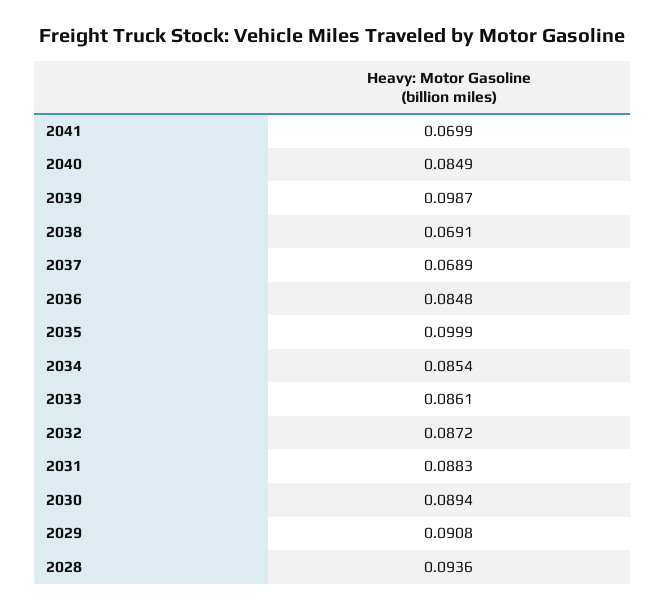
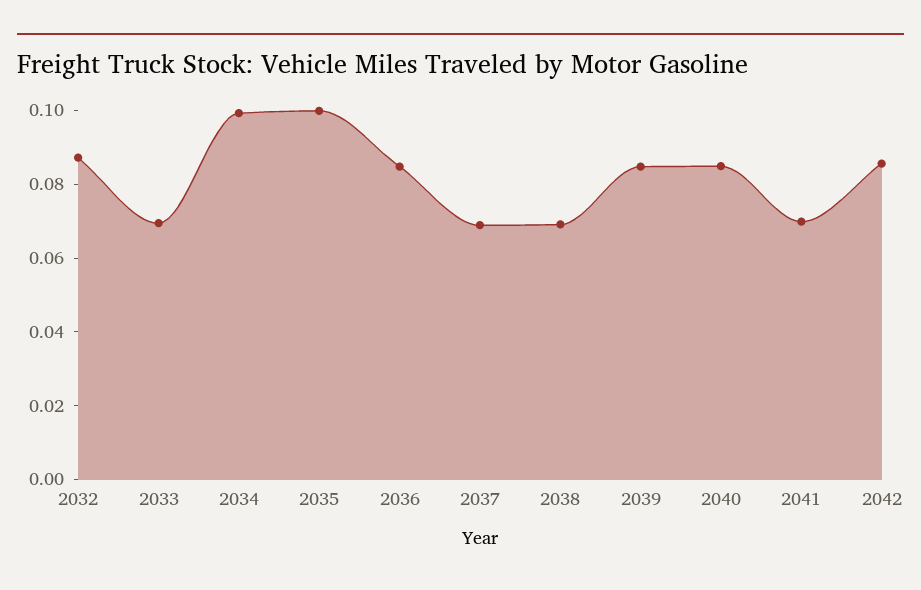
2039: 0.0987 -> 0.085
2034: 0.0854 -> 0.1
2033: 0.0861 -> 0.07
2031: 0.0883 -> none
2030: 0.0894 -> none
2029: 0.0908 -> none
2028: 0.0936 -> none
2042: none -> 0.085

